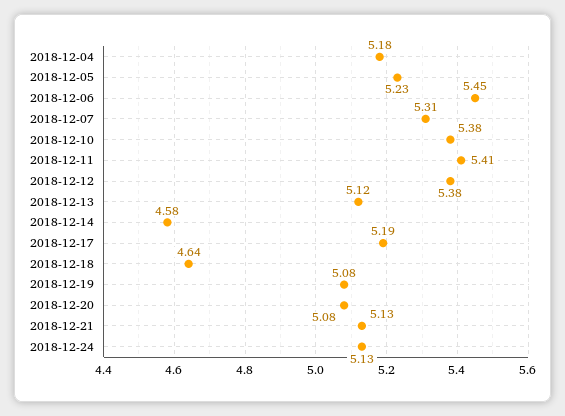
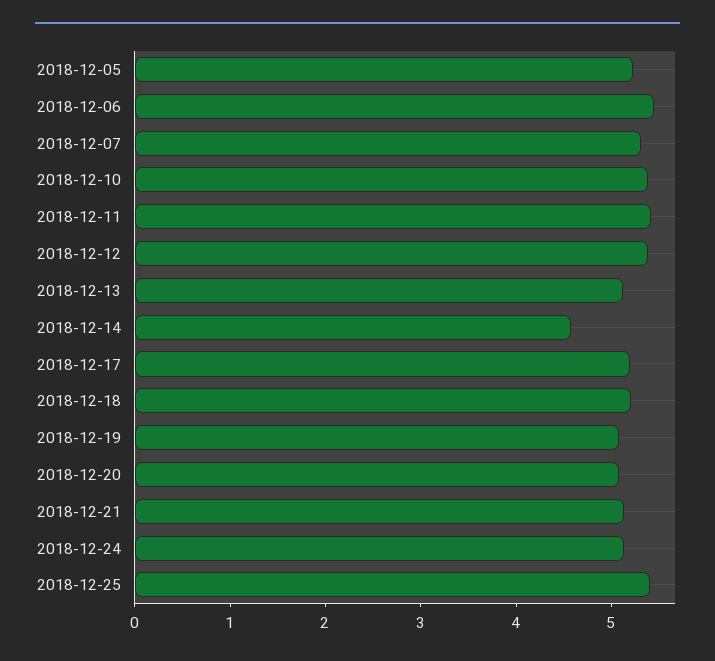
2018-12-04: 5.18 -> none
2018-12-18: 4.64 -> 5.2
2018-12-25: none -> 5.4

